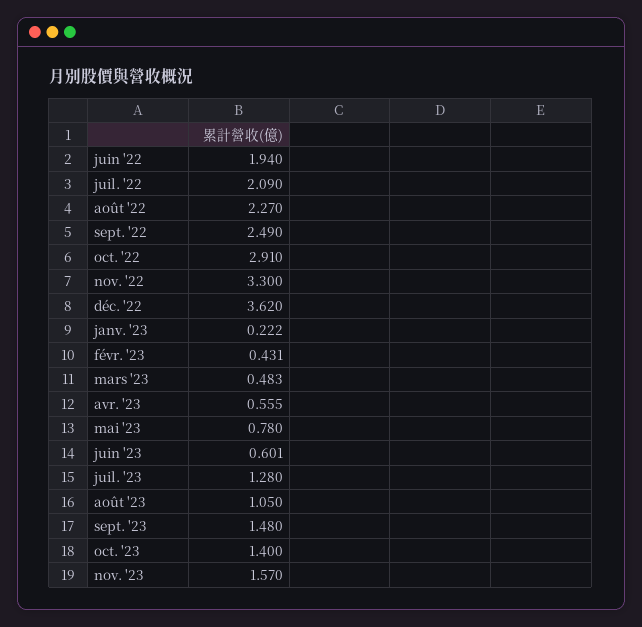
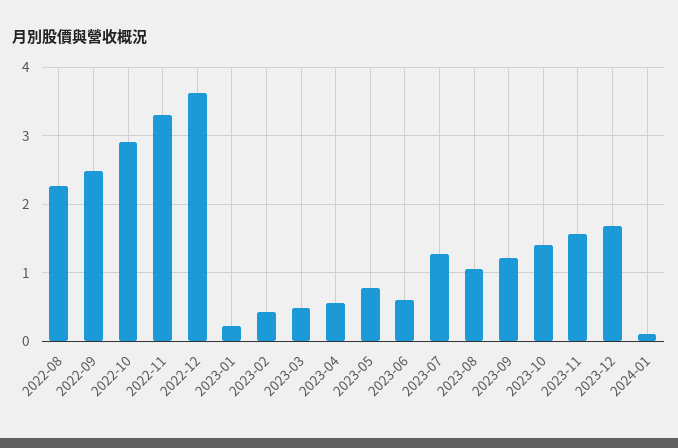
juin '22: 1.94 -> none
juil. '22: 2.09 -> none
sept. '23: 1.48 -> 1.2
2023-12: none -> 1.7
2024-01: none -> 0.1

